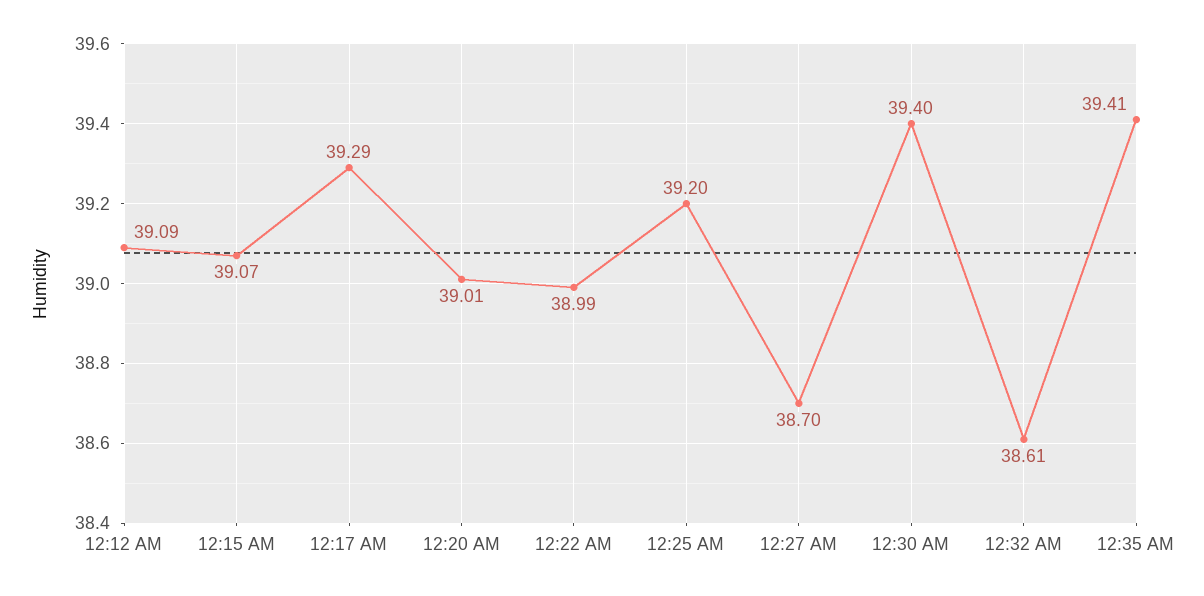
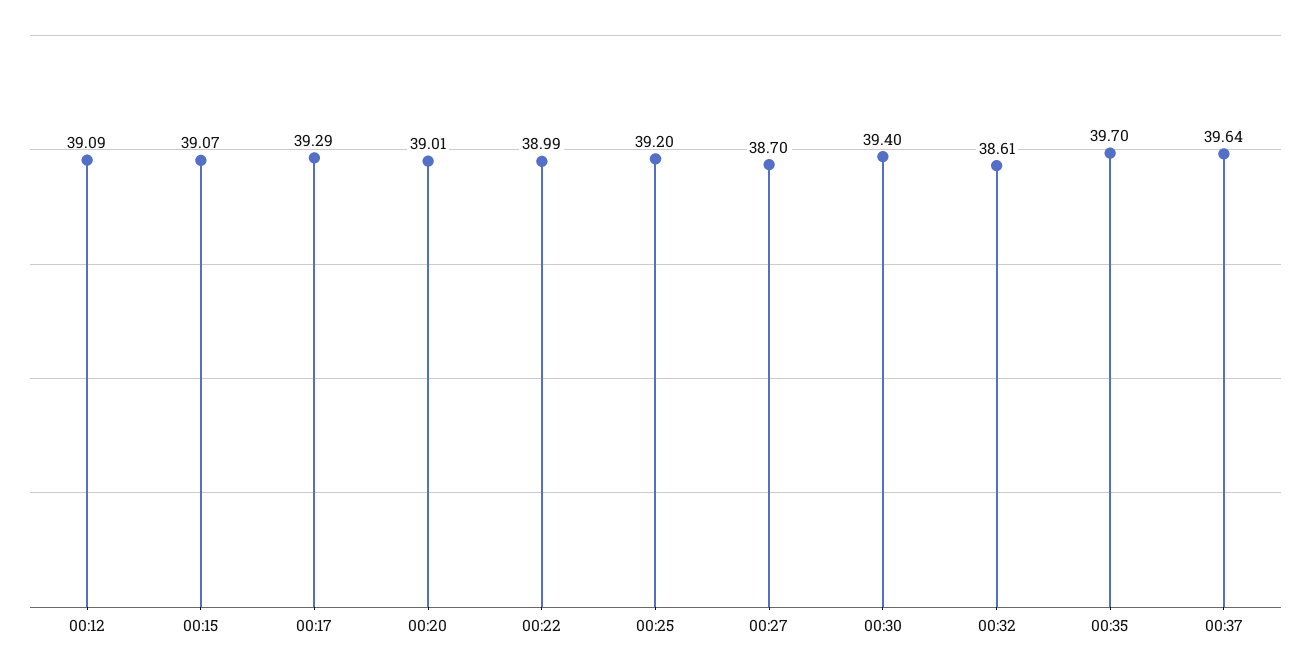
12:35 AM: 39.41 -> 39.7
00:37: none -> 39.64

